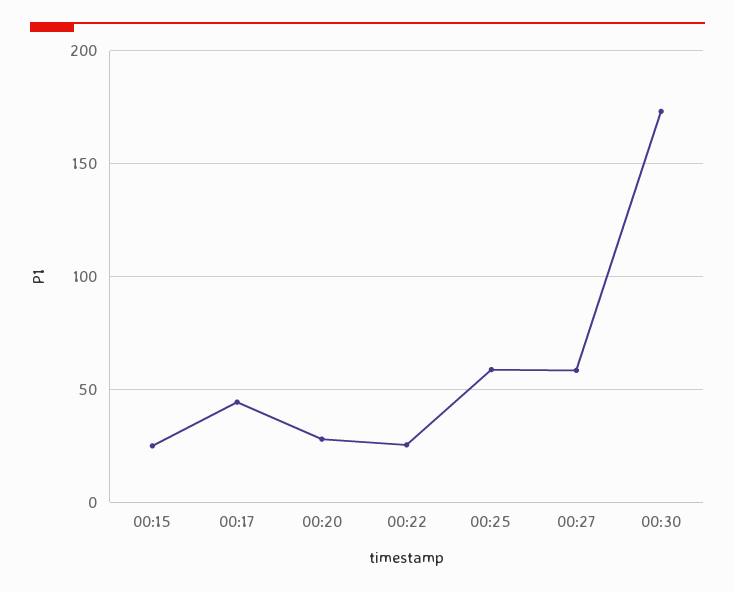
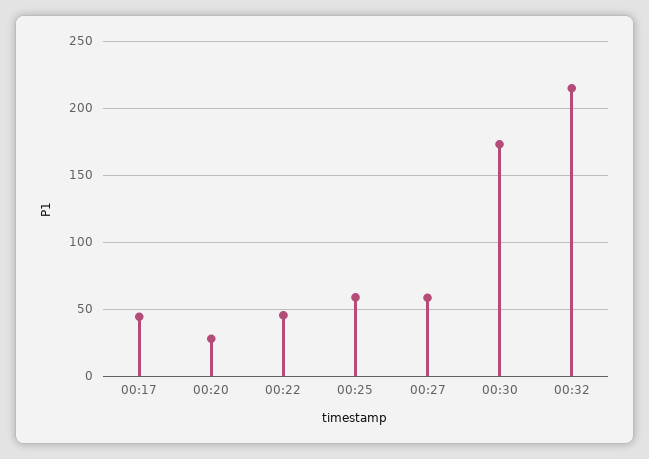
00:15: 25 -> none
00:22: 25 -> 45
00:32: none -> 215

